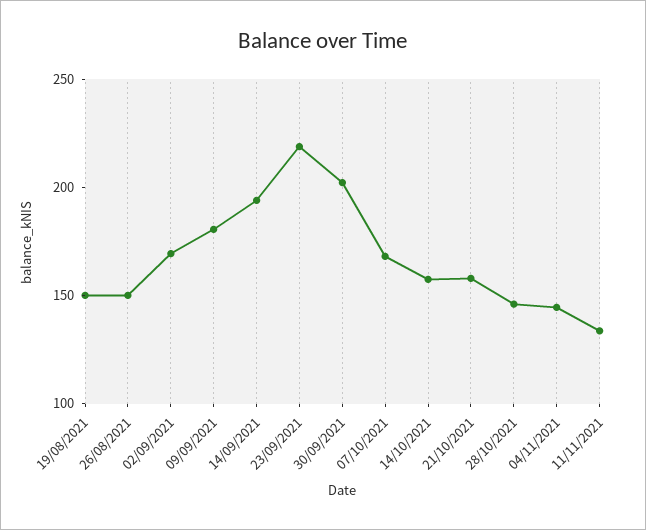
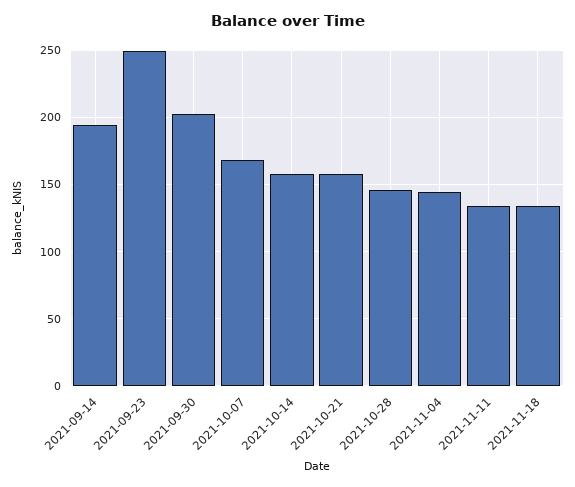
19/08/2021: 150 -> none
26/08/2021: 150 -> none
02/09/2021: 170 -> none
09/09/2021: 180 -> none
23/09/2021: 220 -> 250
2021-11-18: none -> 135

